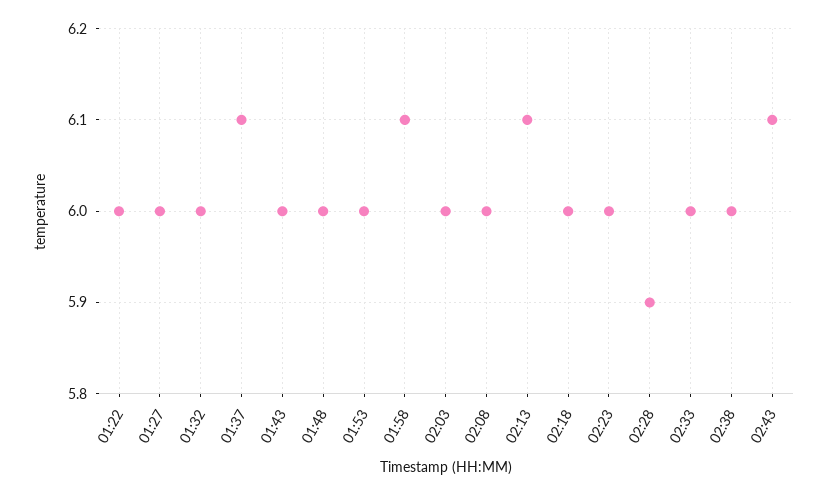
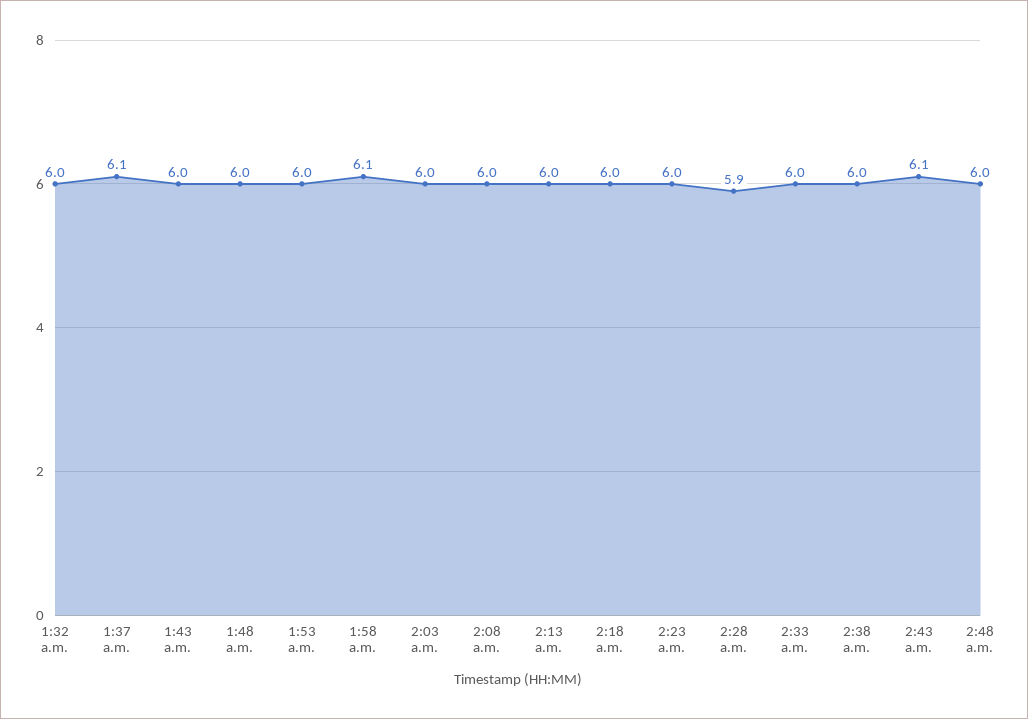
01:22: 6 -> none
01:27: 6 -> none
02:13: 6.1 -> 6
2:48 a.m.: none -> 6

